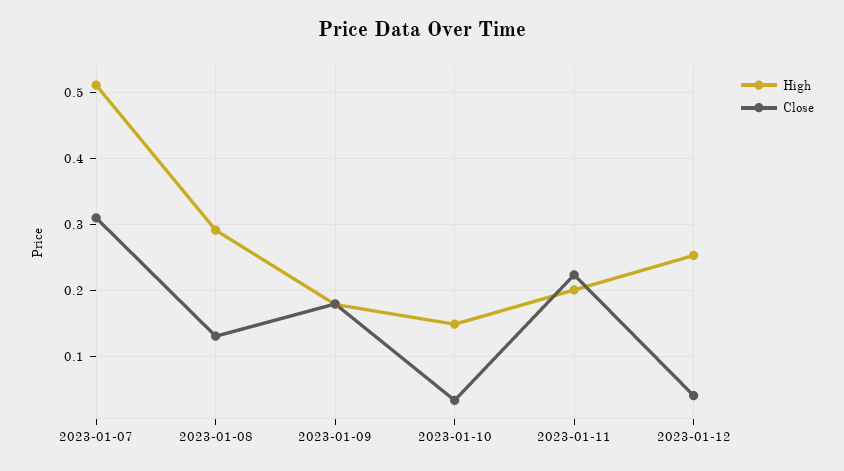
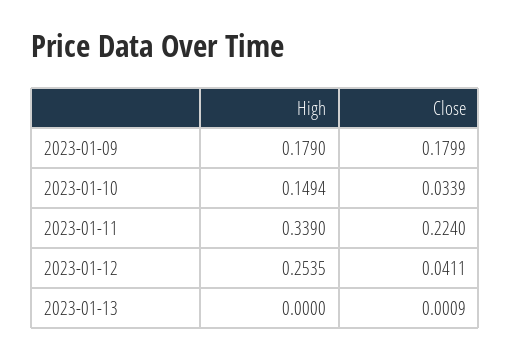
High, 2023-01-07: 0.51 -> none
Close, 2023-01-07: 0.31 -> none
High, 2023-01-08: 0.29 -> none
Close, 2023-01-08: 0.13 -> none
High, 2023-01-11: 0.2 -> 0.339
High, 2023-01-13: none -> 0
Close, 2023-01-13: none -> 0.0009

